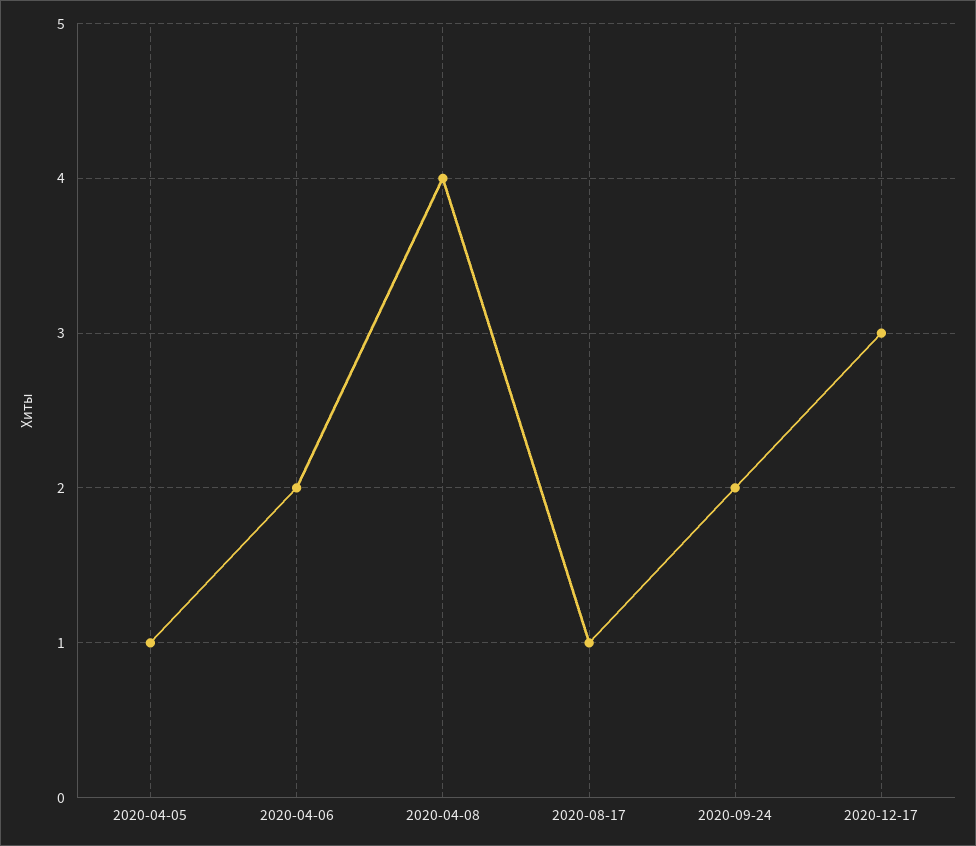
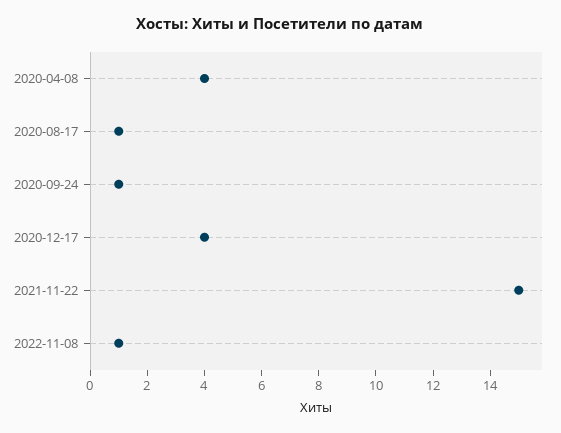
2020-04-05: 1 -> none
2020-04-06: 2 -> none
2020-09-24: 2 -> 1
2020-12-17: 3 -> 4
2021-11-22: none -> 15
2022-11-08: none -> 1

